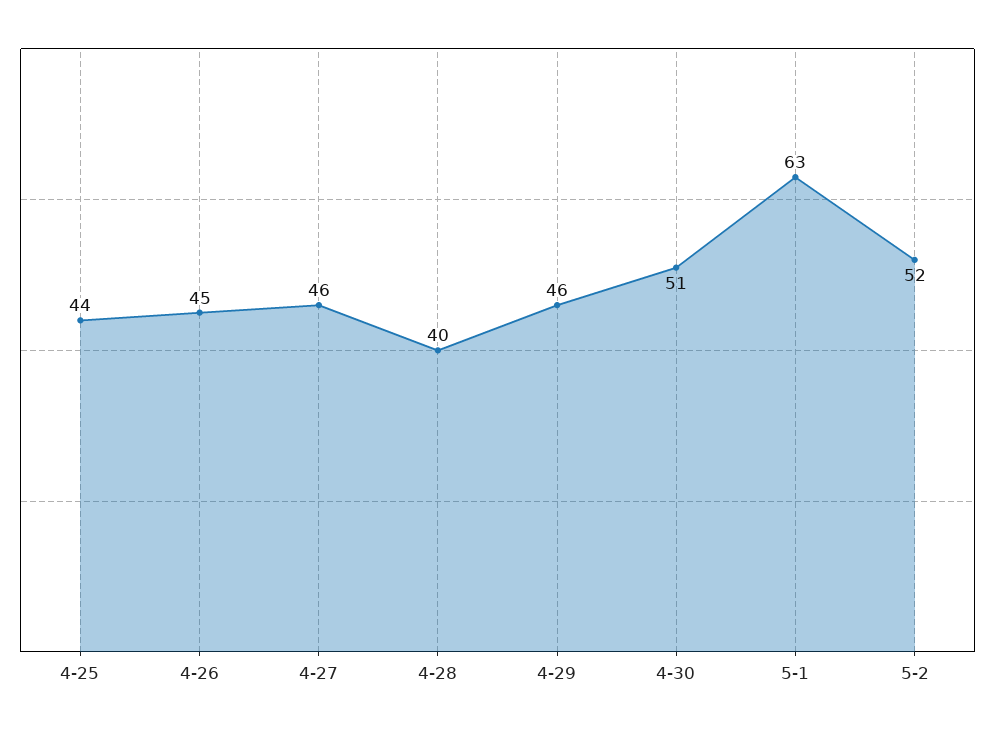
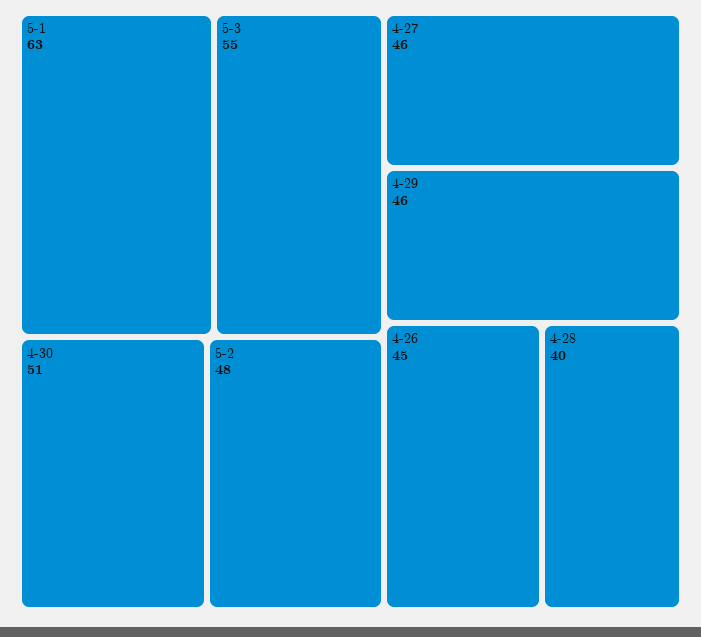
4-25: 44 -> none
5-2: 52 -> 48
5-3: none -> 55

